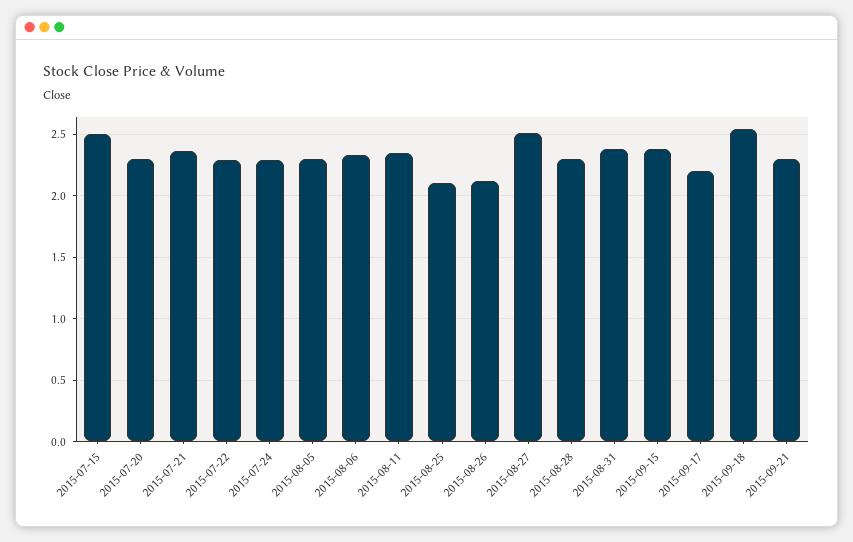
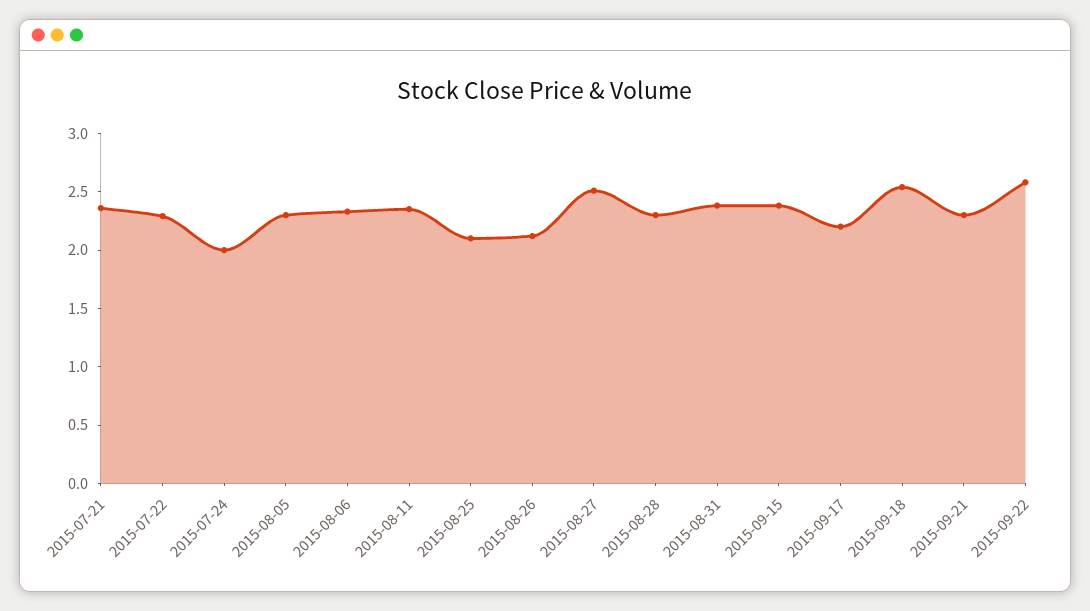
2015-07-15: 2.5 -> none
2015-07-20: 2.3 -> none
2015-07-24: 2.3 -> 2
2015-09-22: none -> 2.6

